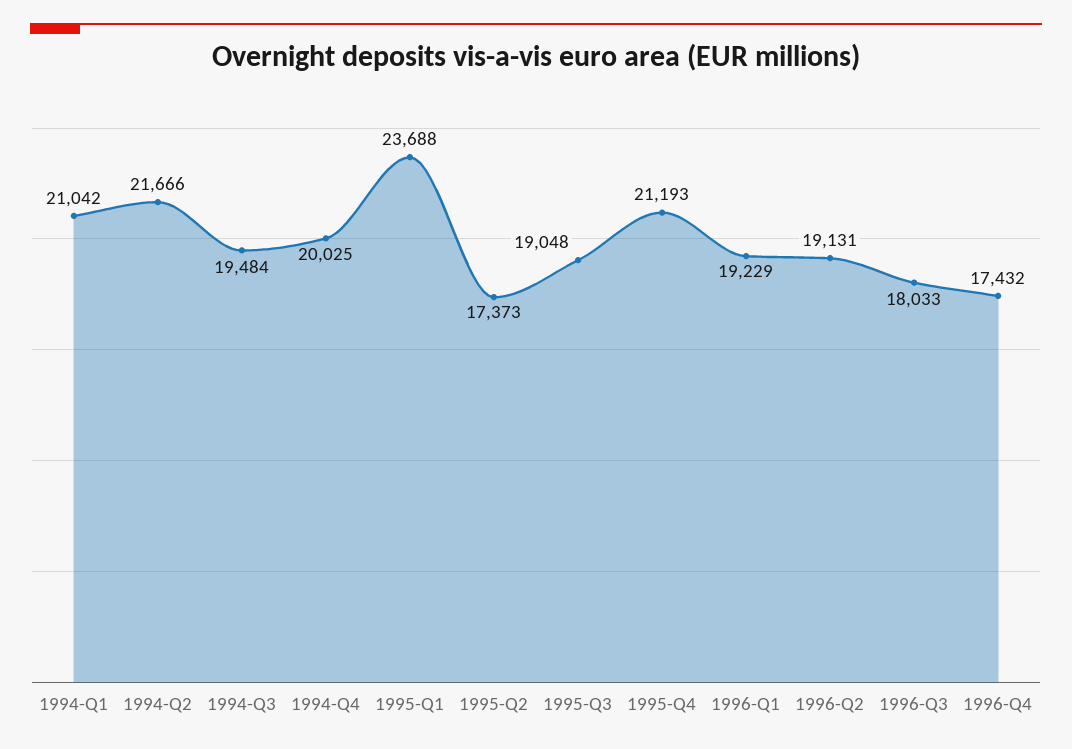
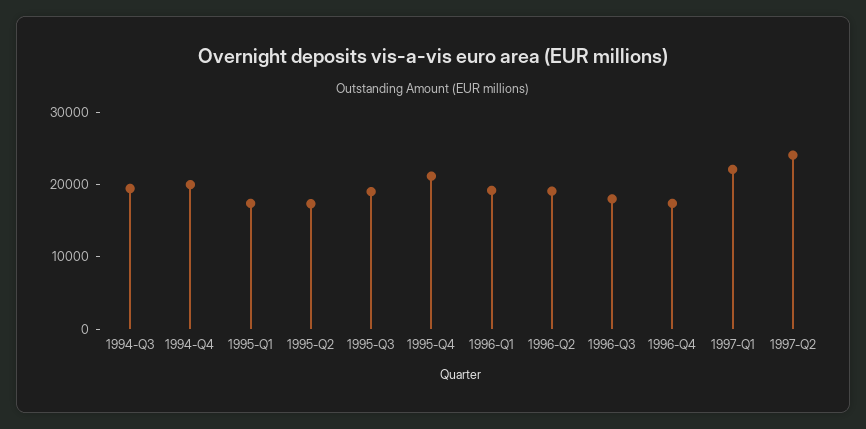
1994-Q1: 21042 -> none
1994-Q2: 21666 -> none
1995-Q1: 23688 -> 18000
1997-Q1: none -> 22000
1997-Q2: none -> 24000

